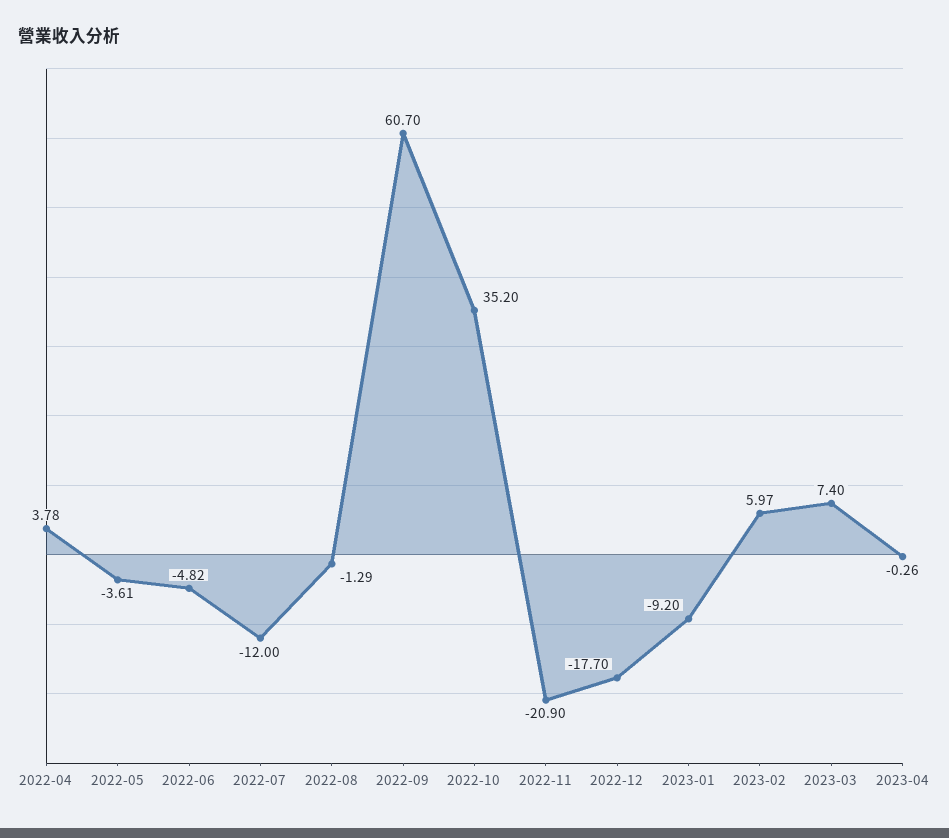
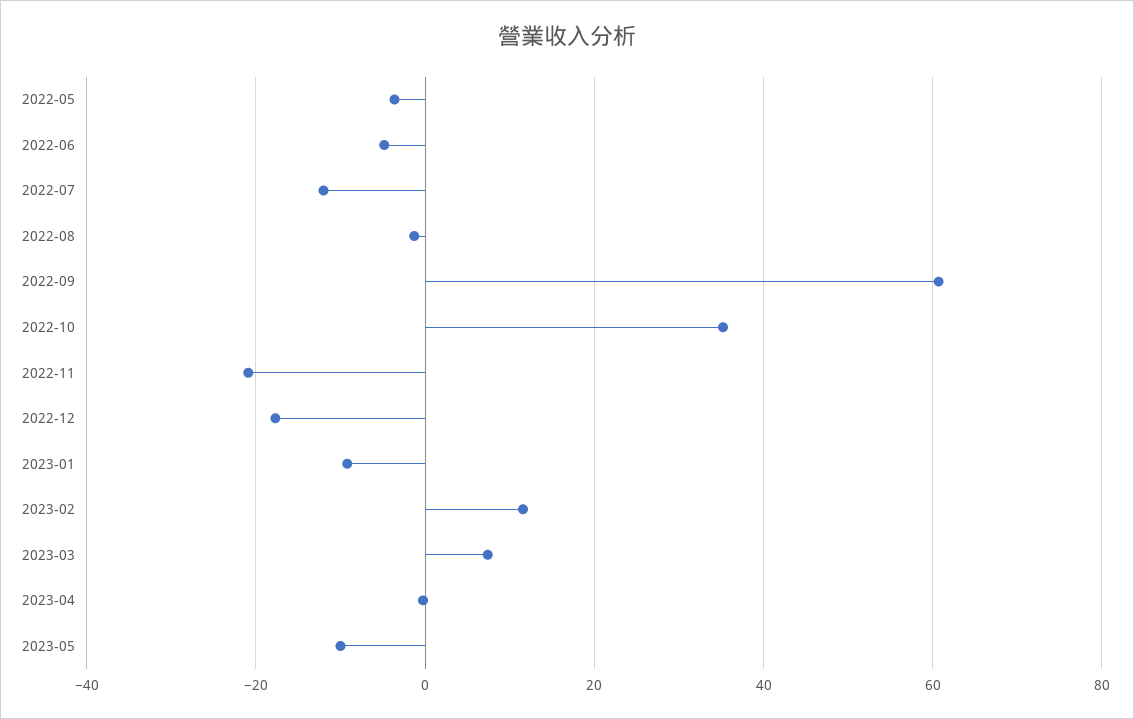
2022-04: 3.78 -> none
2023-02: 5.97 -> 12
2023-05: none -> -10

